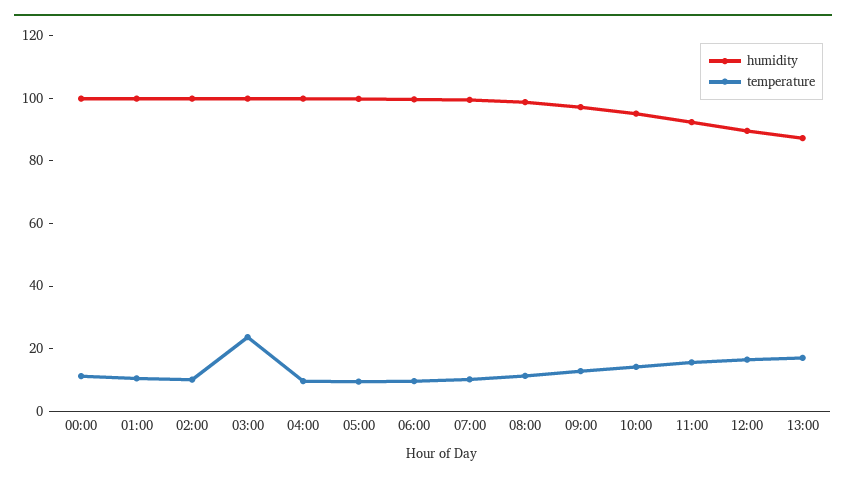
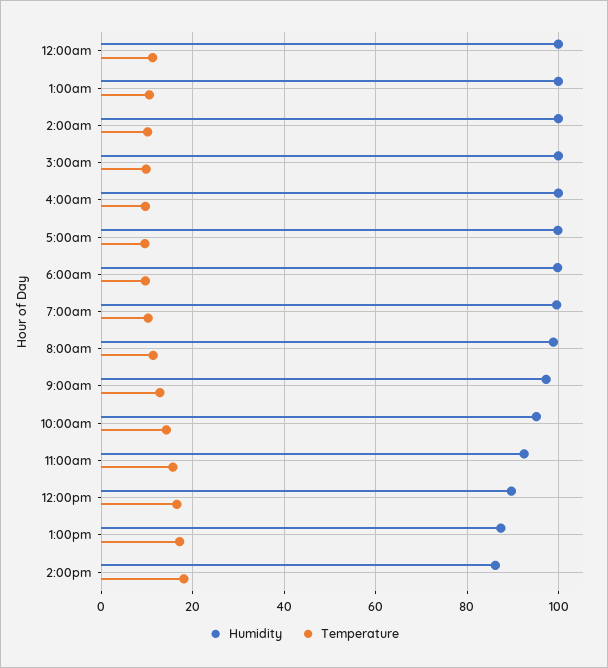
temperature, 03:00: 25 -> 10
humidity, 2:00pm: none -> 86
temperature, 2:00pm: none -> 18

